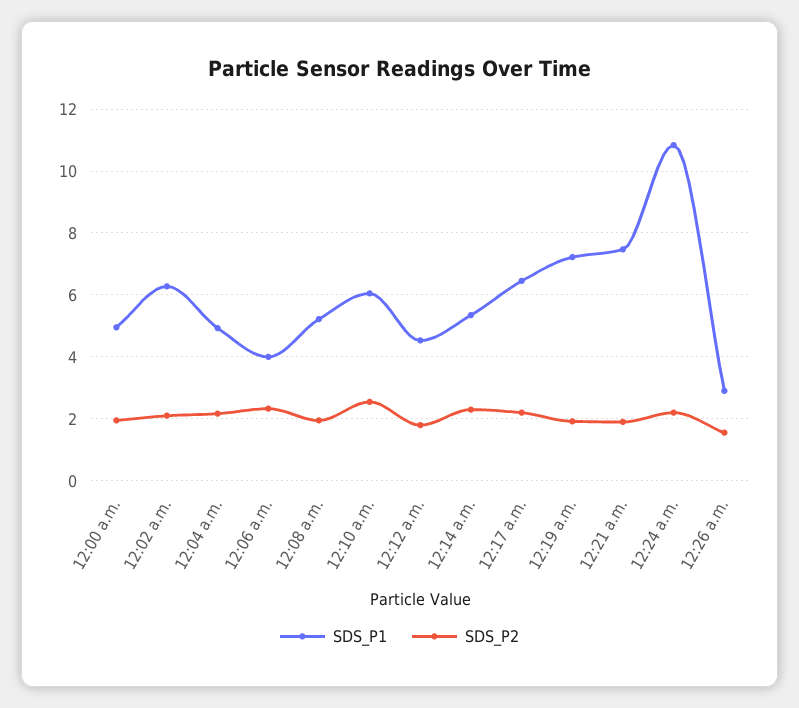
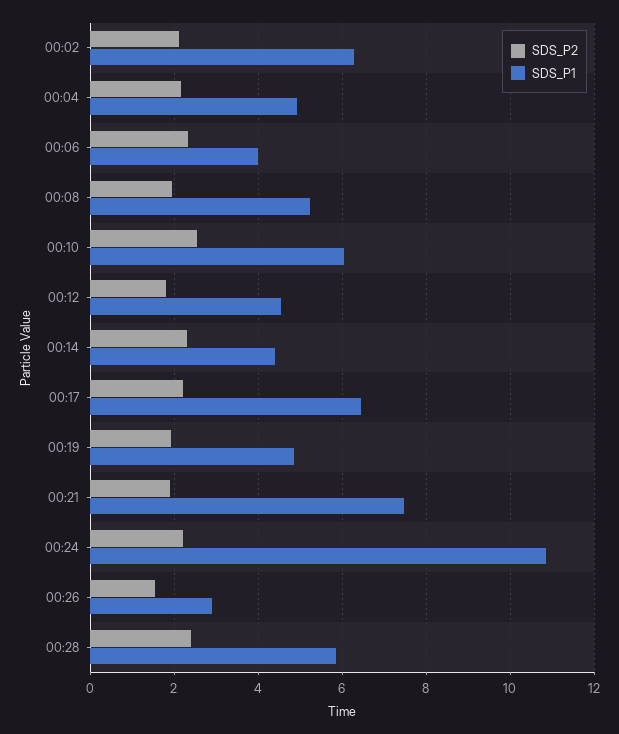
SDS_P1, 12:00 a.m.: 5 -> none
SDS_P2, 12:00 a.m.: 2 -> none
SDS_P1, 12:14 a.m.: 5.4 -> 4.4
SDS_P1, 12:19 a.m.: 7.2 -> 4.8
SDS_P2, 00:28: none -> 2.4
SDS_P1, 00:28: none -> 5.8

